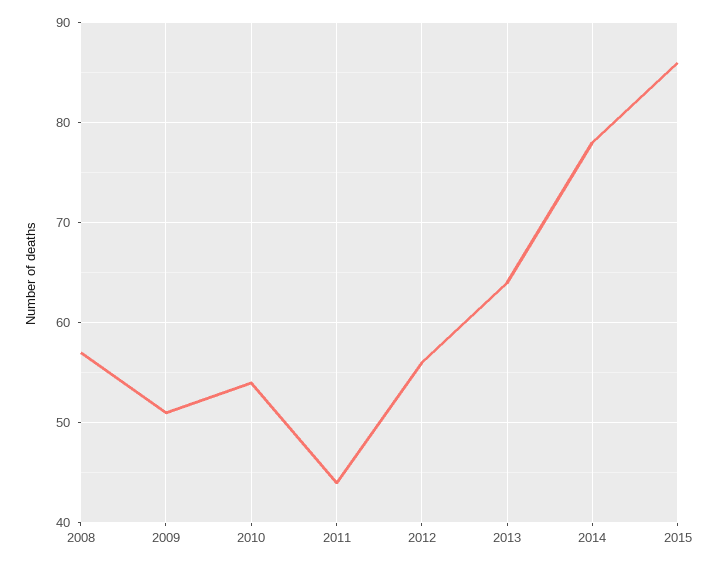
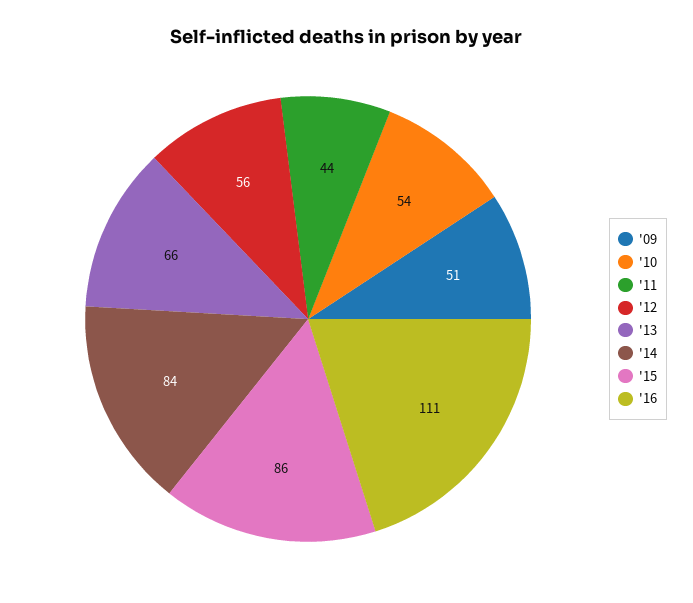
2008: 57 -> none
2013: 64 -> 66
2014: 78 -> 84
'16: none -> 111

